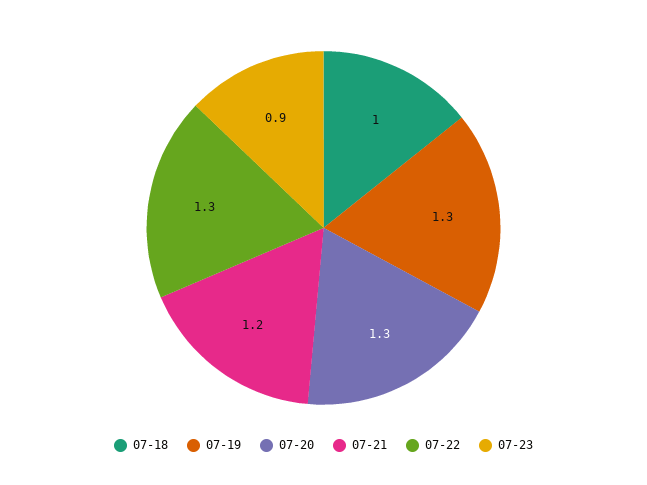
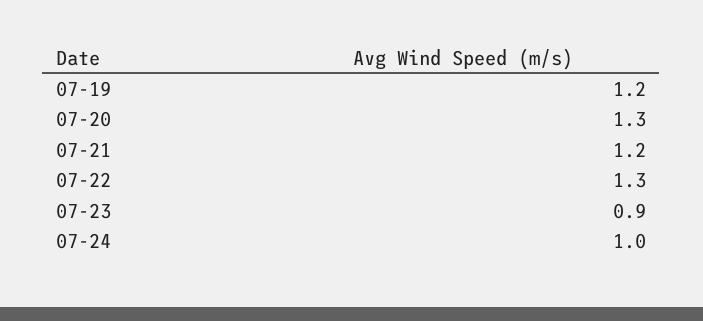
07-18: 1 -> none
07-19: 1.3 -> 1.2
07-24: none -> 1

